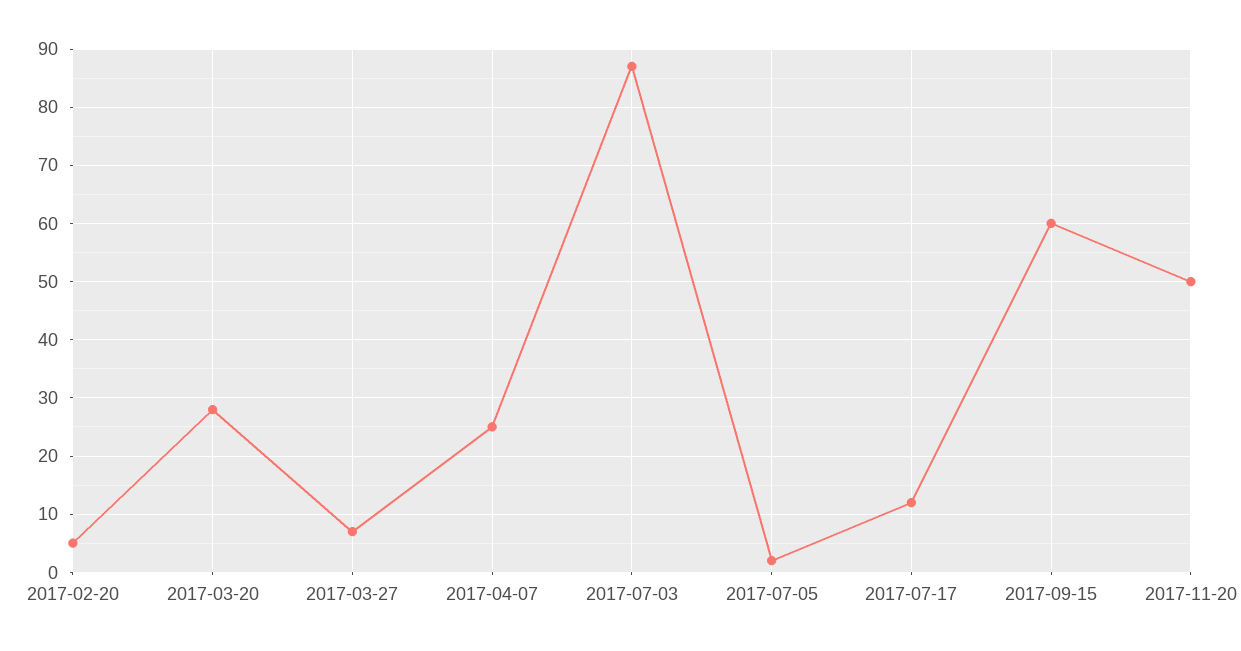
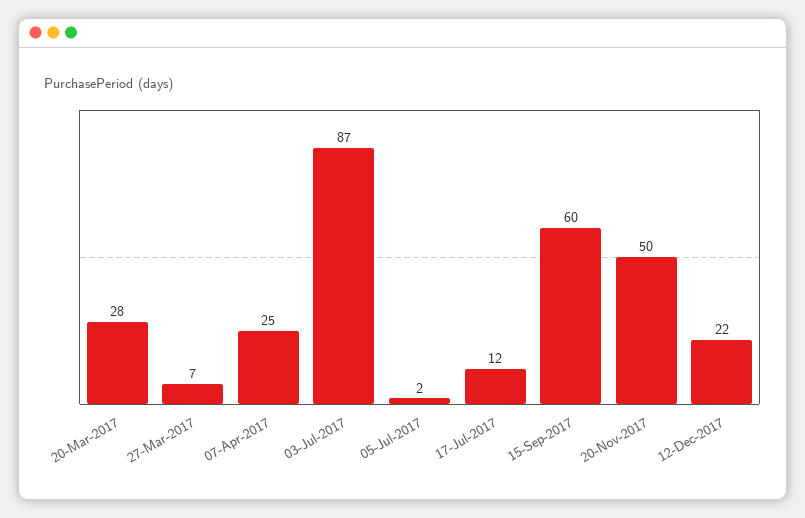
2017-02-20: 5 -> none
12-Dec-2017: none -> 22

